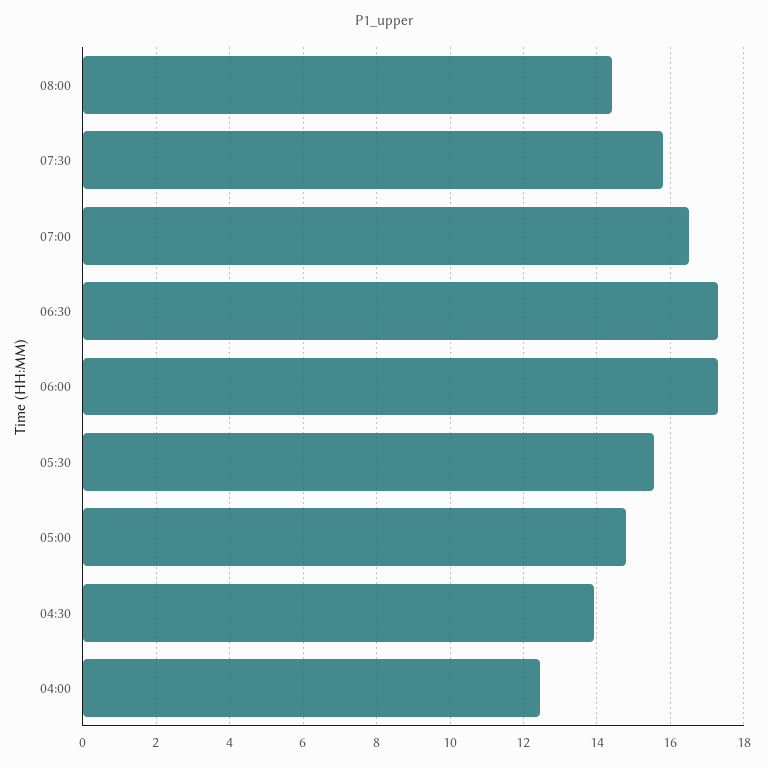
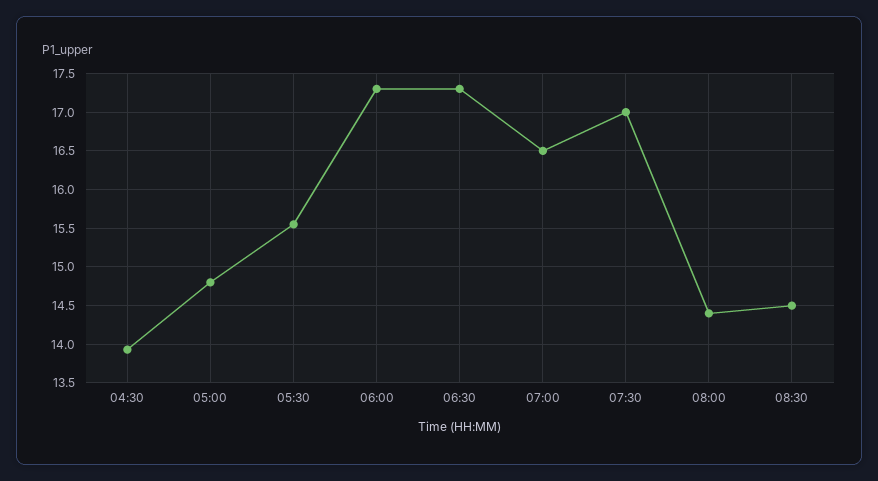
07:30: 15.8 -> 17
04:00: 12.4 -> none
08:30: none -> 14.5

